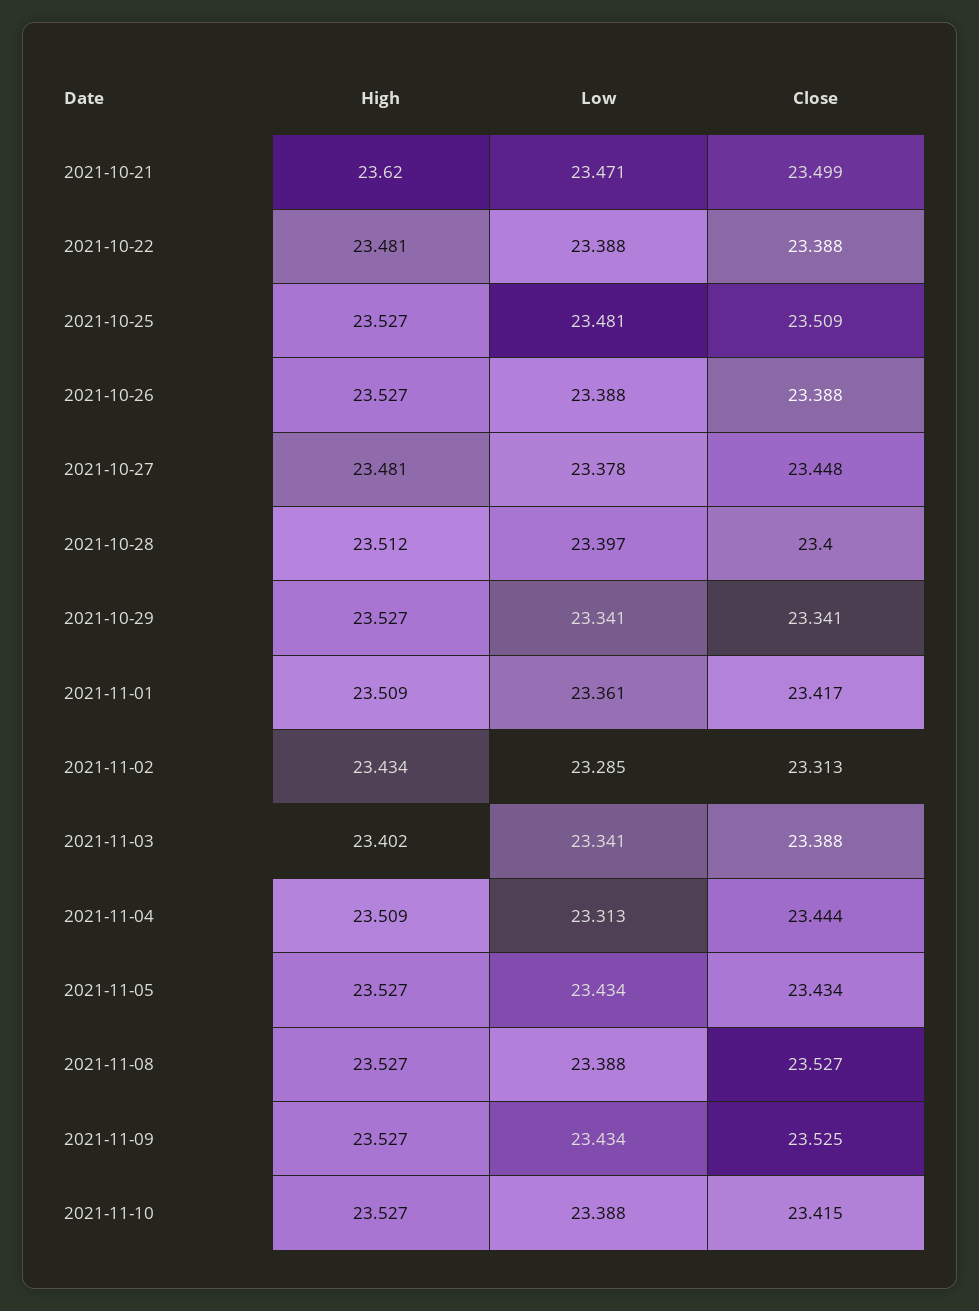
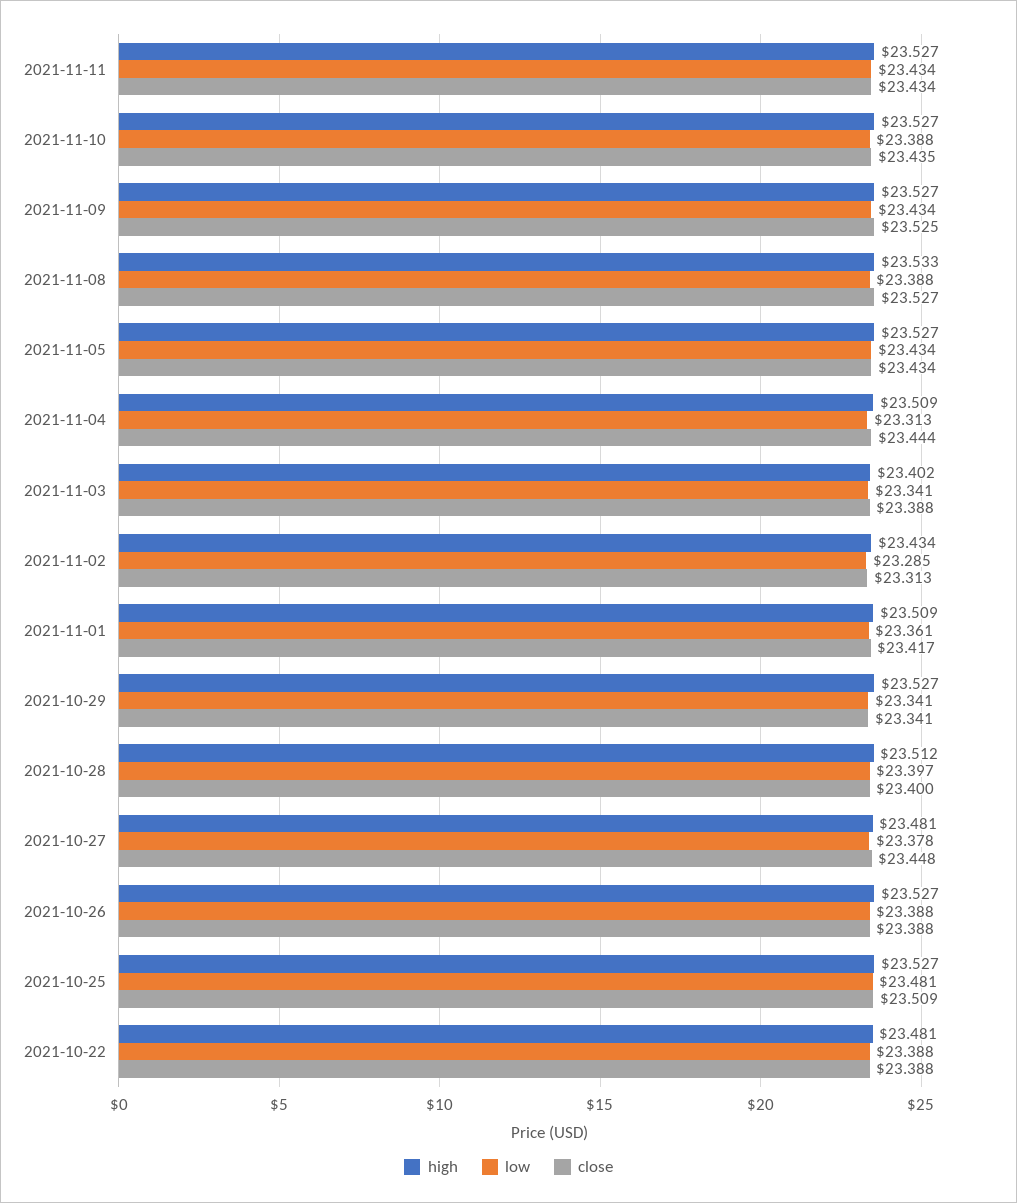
High, 2021-10-21: 23.62 -> none
Low, 2021-10-21: 23.471 -> none
Close, 2021-10-21: 23.499 -> none
High, 2021-11-08: 23.527 -> 23.533
Close, 2021-11-10: 23.415 -> 23.435
High, 2021-11-11: none -> 23.527
Low, 2021-11-11: none -> 23.434
Close, 2021-11-11: none -> 23.434

